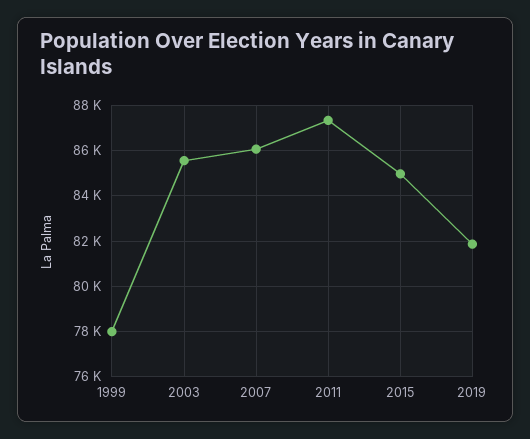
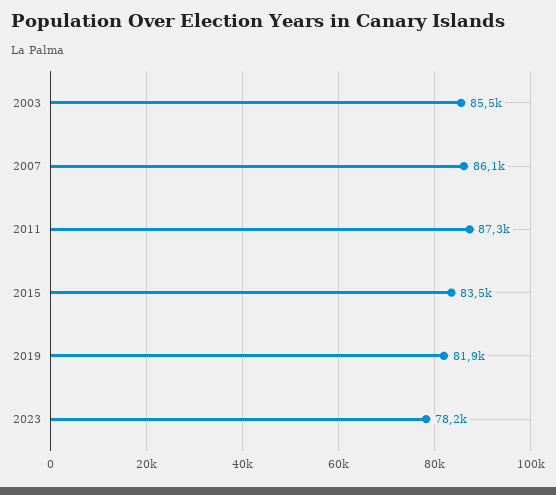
1999: 78000 -> none
2015: 85000 -> 83500
2023: none -> 78200

